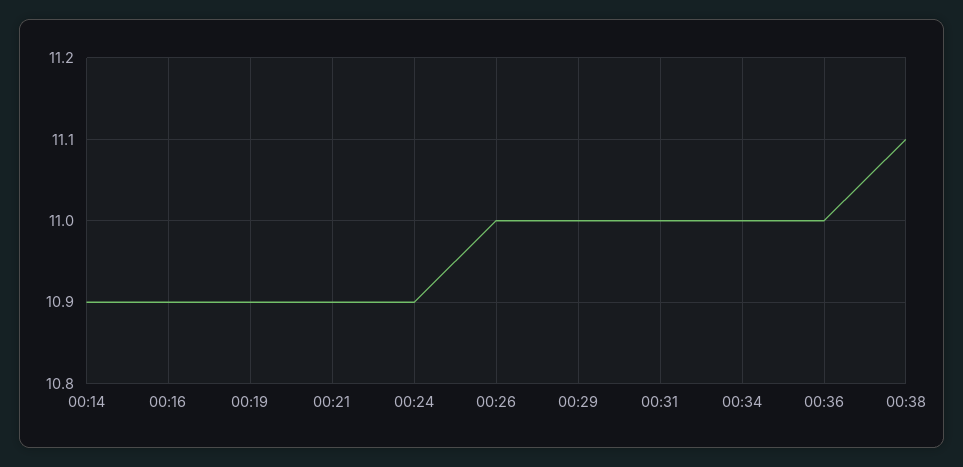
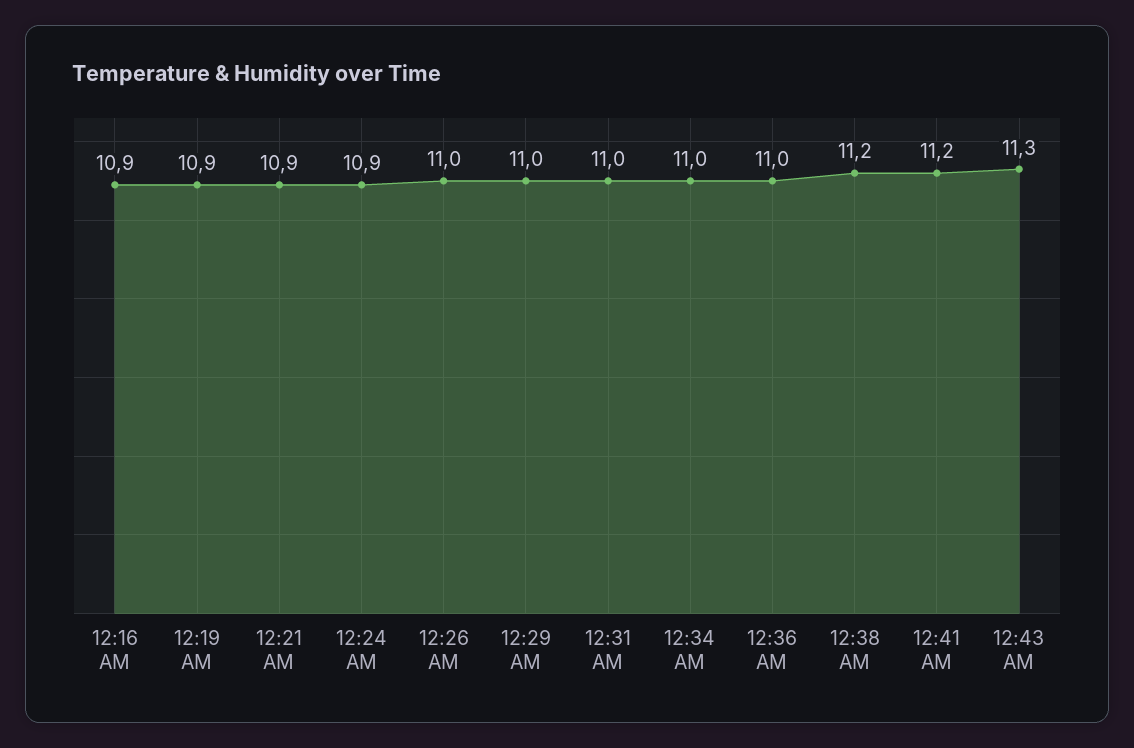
00:14: 10.9 -> none
00:38: 11.1 -> 11.2
12:41 AM: none -> 11.2
12:43 AM: none -> 11.3

